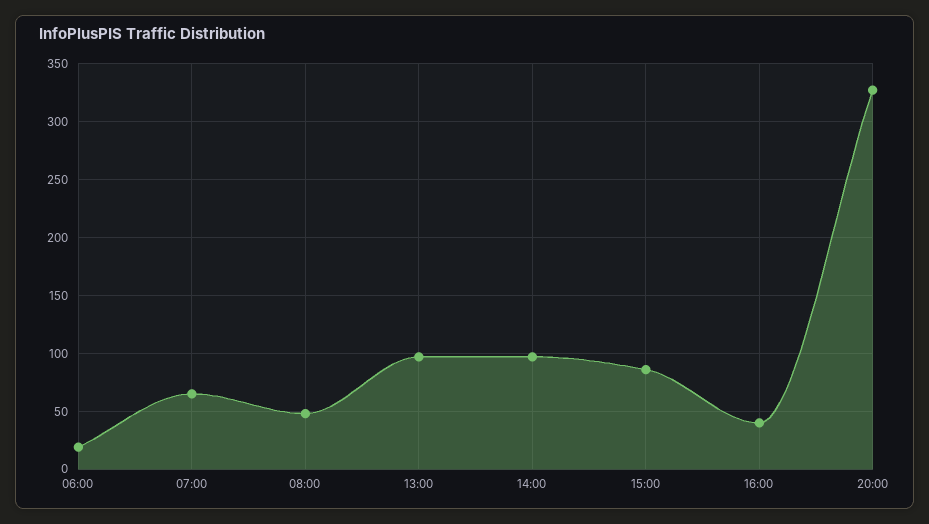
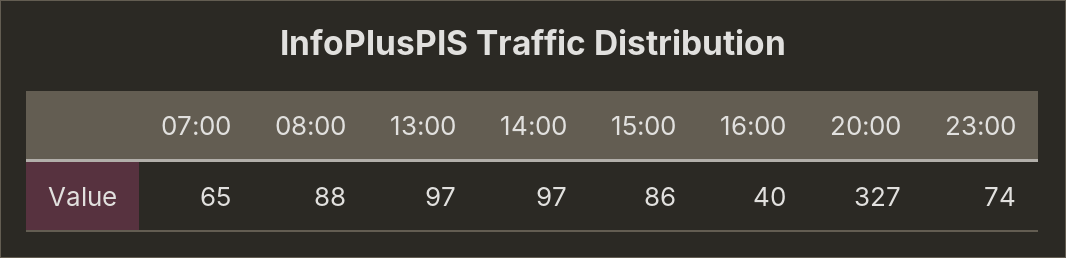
06:00: 20 -> none
08:00: 50 -> 88
23:00: none -> 74

